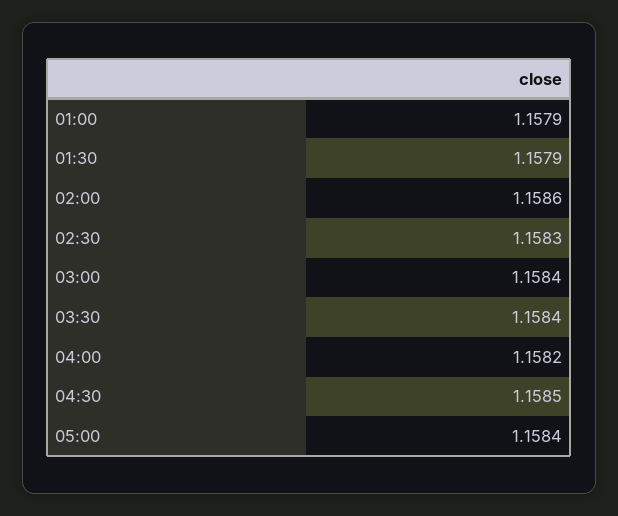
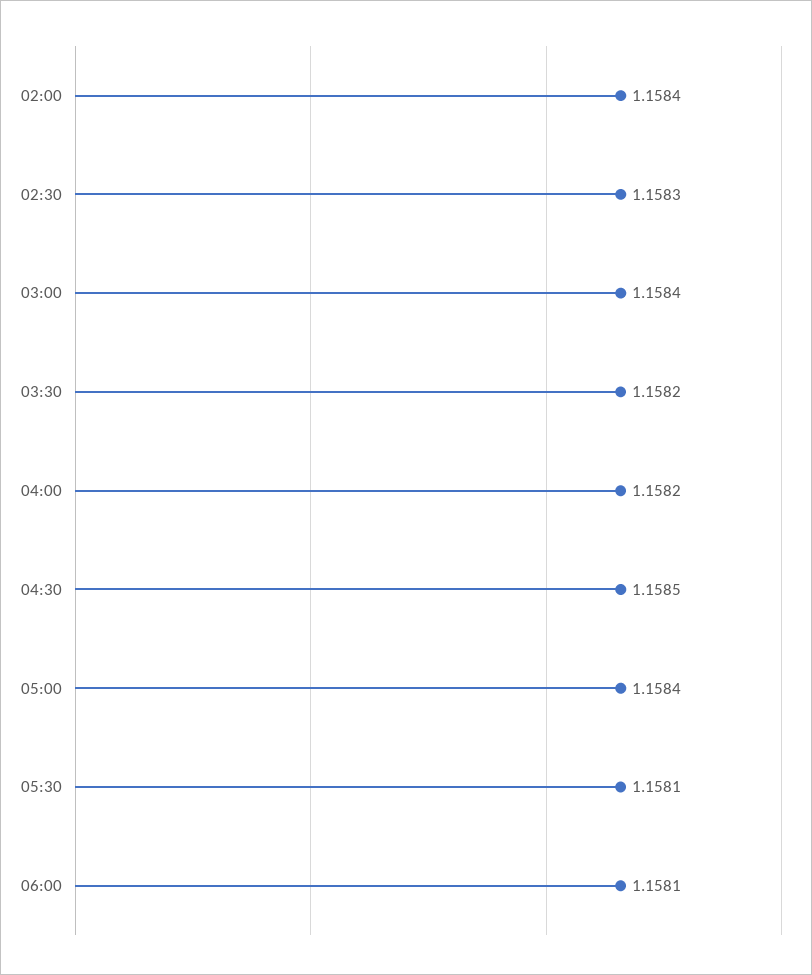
01:00: 1.1579 -> none
01:30: 1.1579 -> none
02:00: 1.1586 -> 1.1584
03:30: 1.1584 -> 1.1582
05:30: none -> 1.1581
06:00: none -> 1.1581

